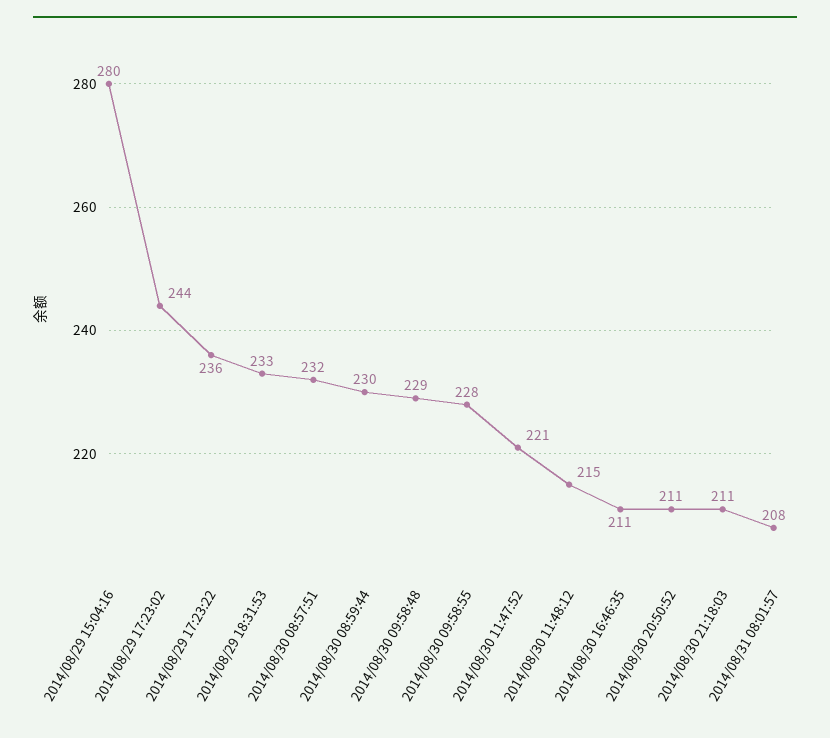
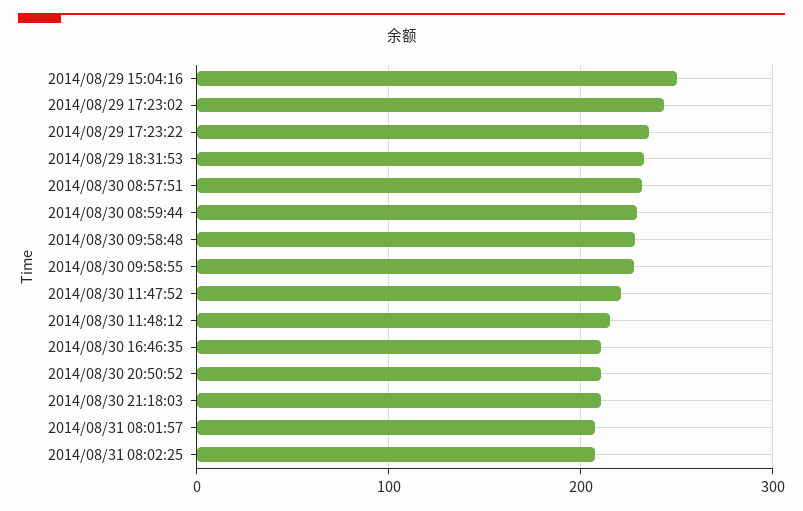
2014/08/29 15:04:16: 280 -> 250
2014/08/31 08:02:25: none -> 210

